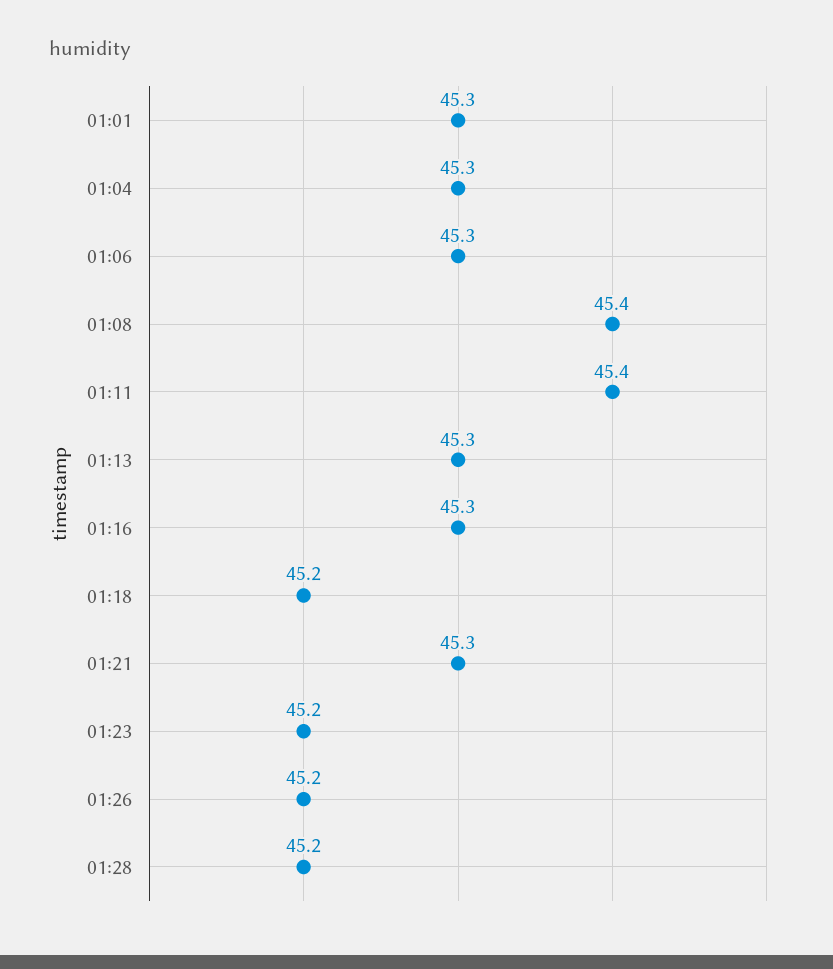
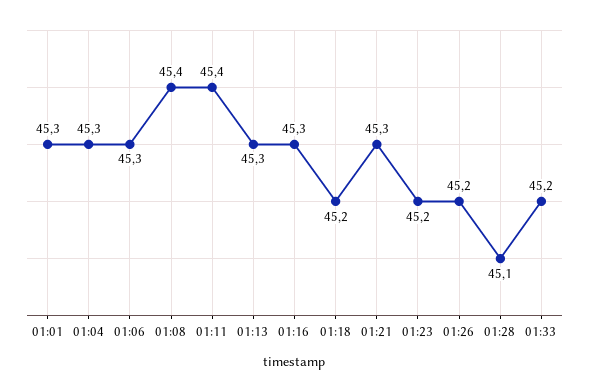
01:28: 45.2 -> 45.1
01:33: none -> 45.2

